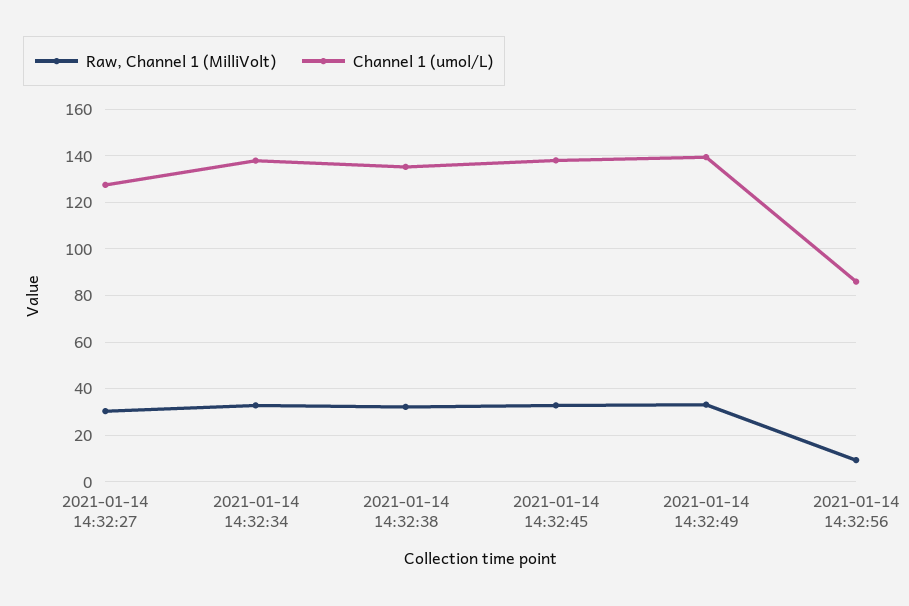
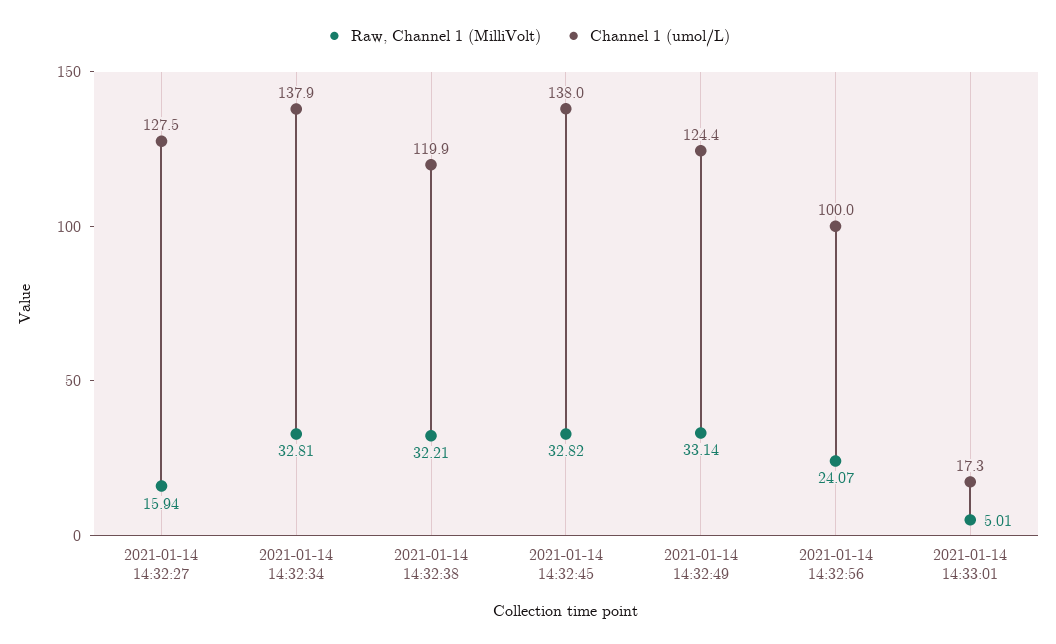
Raw, Channel 1 (MilliVolt), 2021-01-14 14:32:27: 30 -> 15.94
Channel 1 (umol/L), 2021-01-14 14:32:38: 135 -> 119.9
Channel 1 (umol/L), 2021-01-14 14:32:49: 140 -> 124.4
Raw, Channel 1 (MilliVolt), 2021-01-14 14:32:56: 10 -> 24.07
Channel 1 (umol/L), 2021-01-14 14:32:56: 85 -> 100
Raw, Channel 1 (MilliVolt), 2021-01-14 14:33:01: none -> 5.01
Channel 1 (umol/L), 2021-01-14 14:33:01: none -> 17.3

